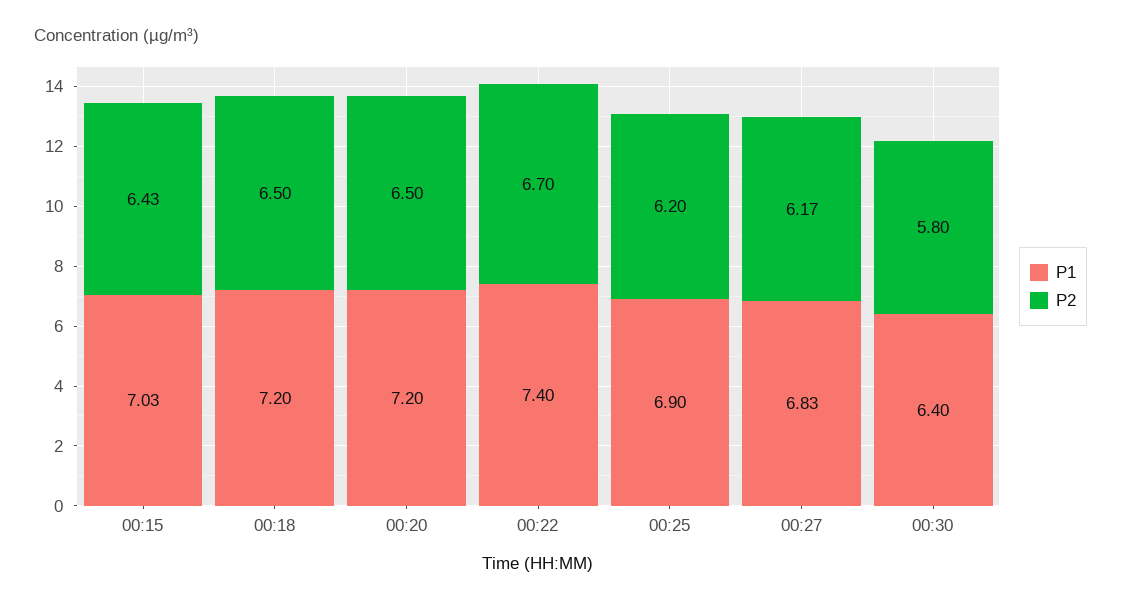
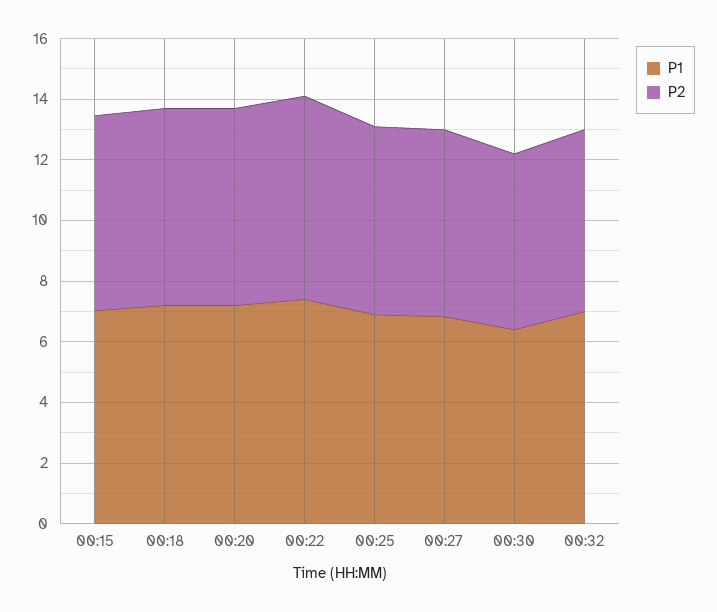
P1, 00:32: none -> 7
P2, 00:32: none -> 6

